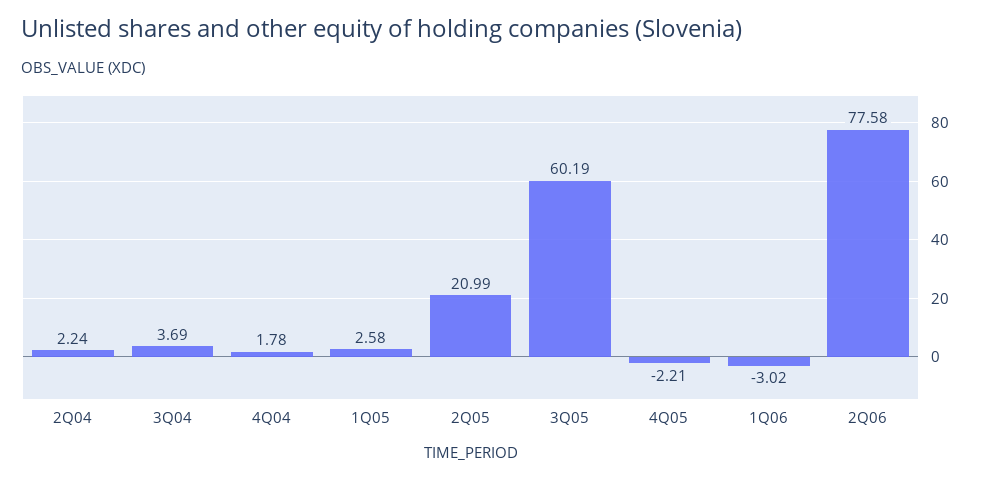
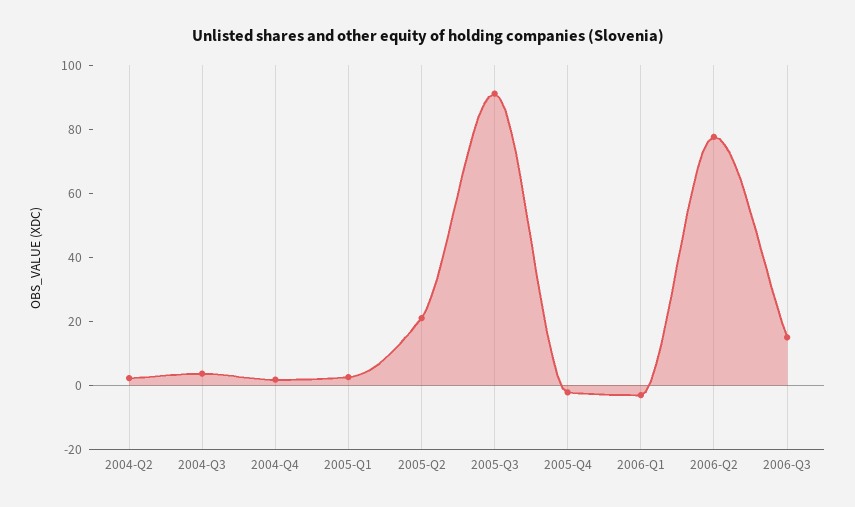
3Q05: 60.19 -> 90
2006-Q3: none -> 15

